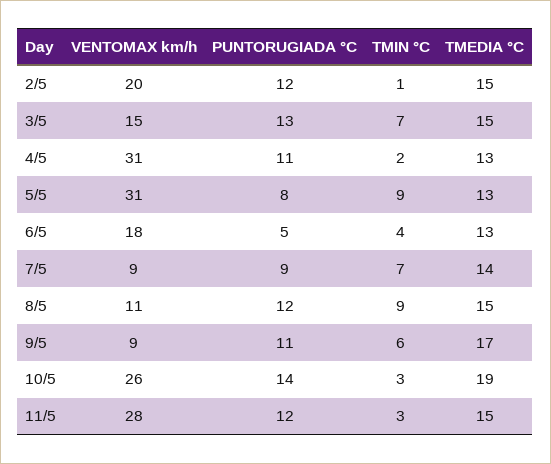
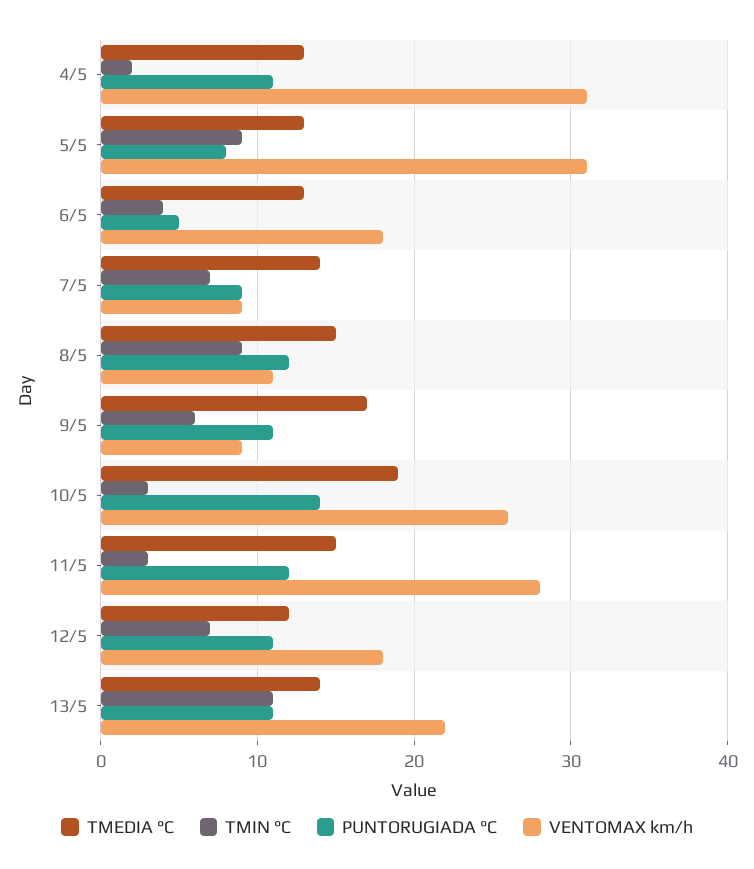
VENTOMAX km/h, 2/5: 20 -> none
PUNTORUGIADA °C, 2/5: 12 -> none
TMIN °C, 2/5: 1 -> none
TMEDIA °C, 2/5: 15 -> none
VENTOMAX km/h, 3/5: 15 -> none
PUNTORUGIADA °C, 3/5: 13 -> none
TMIN °C, 3/5: 7 -> none
TMEDIA °C, 3/5: 15 -> none
TMEDIA °C, 12/5: none -> 12
TMIN °C, 12/5: none -> 7
PUNTORUGIADA °C, 12/5: none -> 11
VENTOMAX km/h, 12/5: none -> 18
TMEDIA °C, 13/5: none -> 14
TMIN °C, 13/5: none -> 11
PUNTORUGIADA °C, 13/5: none -> 11
VENTOMAX km/h, 13/5: none -> 22

